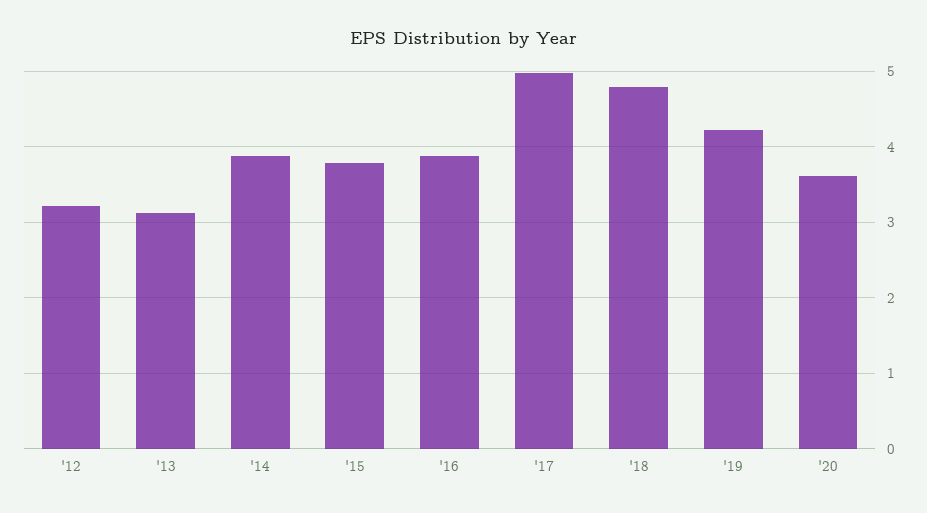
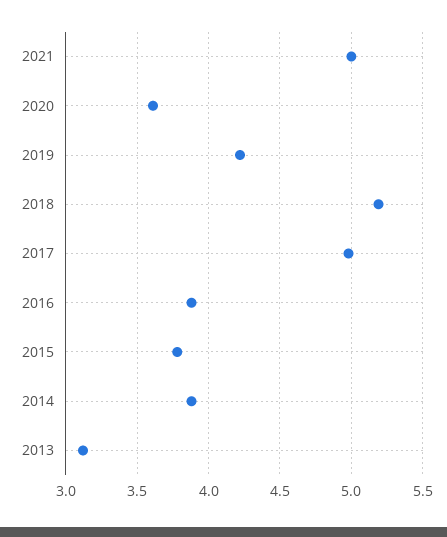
'12: 3.2 -> none
'18: 4.8 -> 5.2
2021: none -> 5

